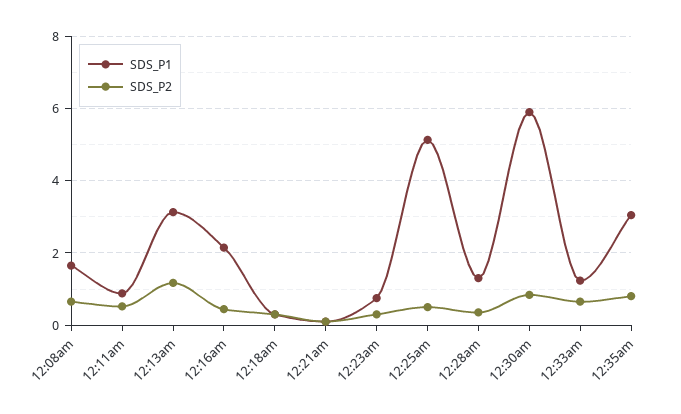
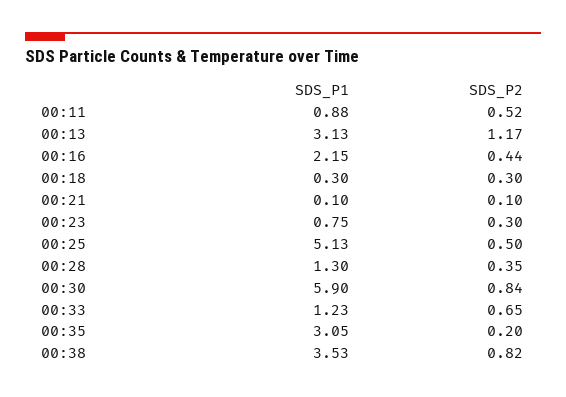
SDS_P1, 12:08am: 1.6 -> none
SDS_P2, 12:08am: 0.6 -> none
SDS_P2, 12:35am: 0.8 -> 0.2
SDS_P1, 00:38: none -> 3.53
SDS_P2, 00:38: none -> 0.82

